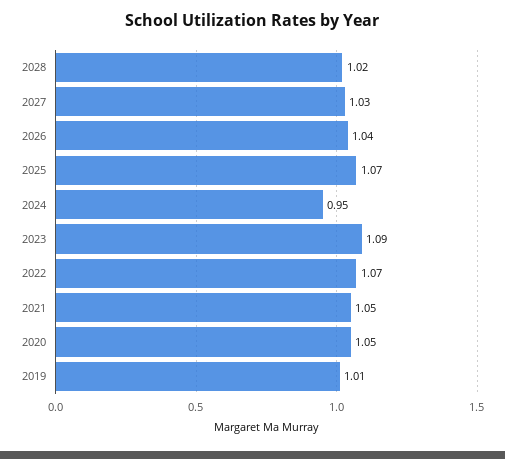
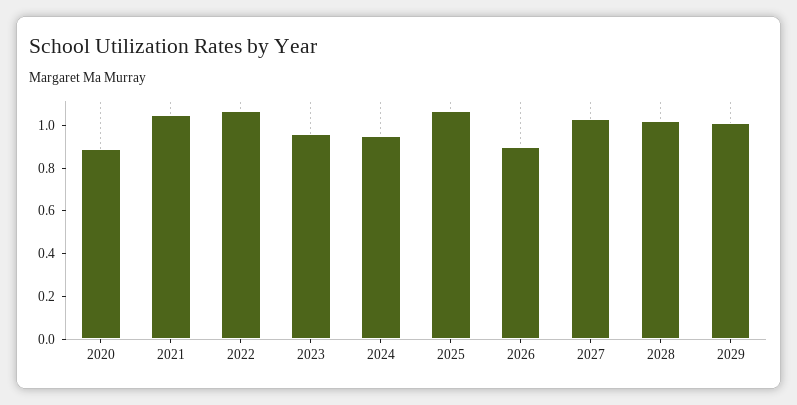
2026: 1.04 -> 0.9
2023: 1.09 -> 0.95
2020: 1.05 -> 0.9
2019: 1.01 -> none
2029: none -> 1

